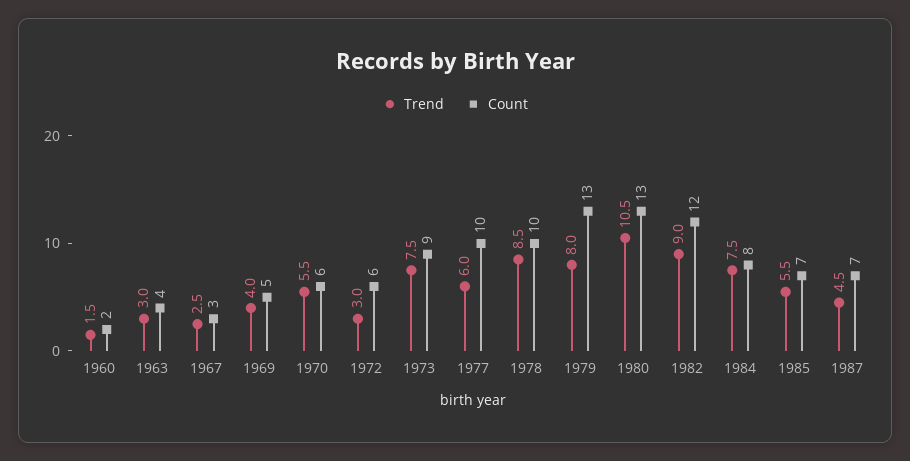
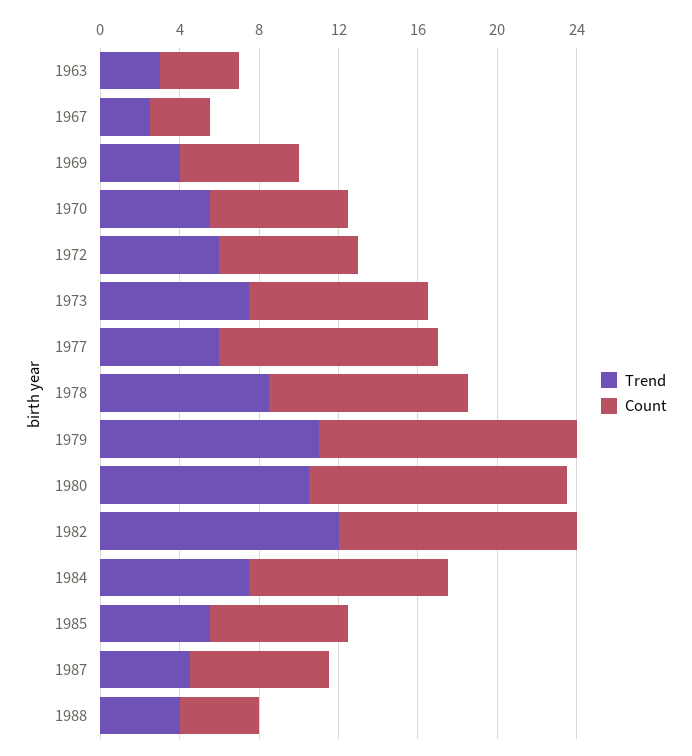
Trend, 1960: 1.5 -> none
Count, 1960: 2 -> none
Count, 1969: 5 -> 6
Count, 1970: 6 -> 7
Trend, 1972: 3 -> 6
Count, 1972: 6 -> 7
Count, 1977: 10 -> 11
Trend, 1979: 8 -> 11
Trend, 1982: 9 -> 12
Count, 1984: 8 -> 10
Trend, 1988: none -> 4
Count, 1988: none -> 4

